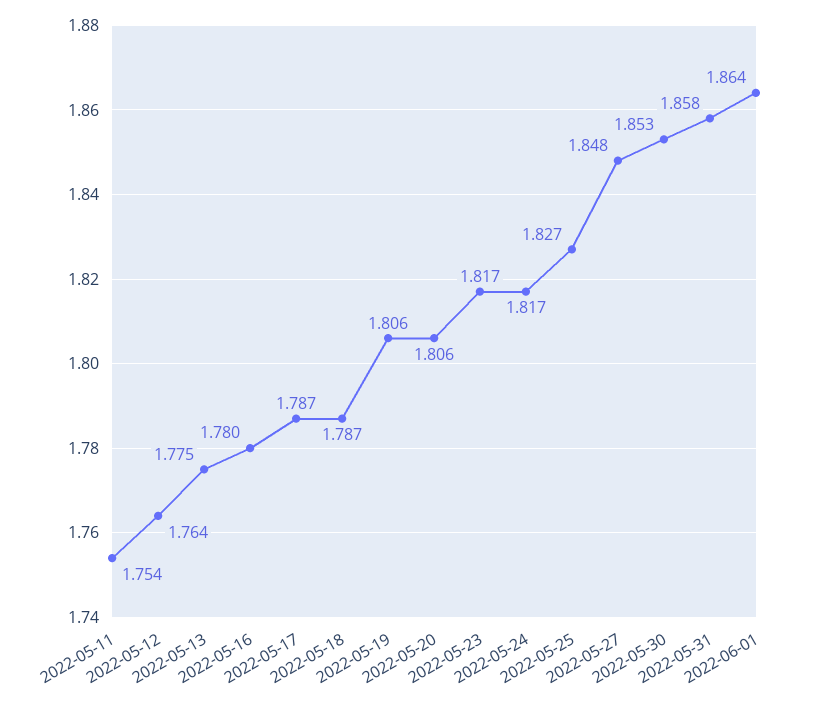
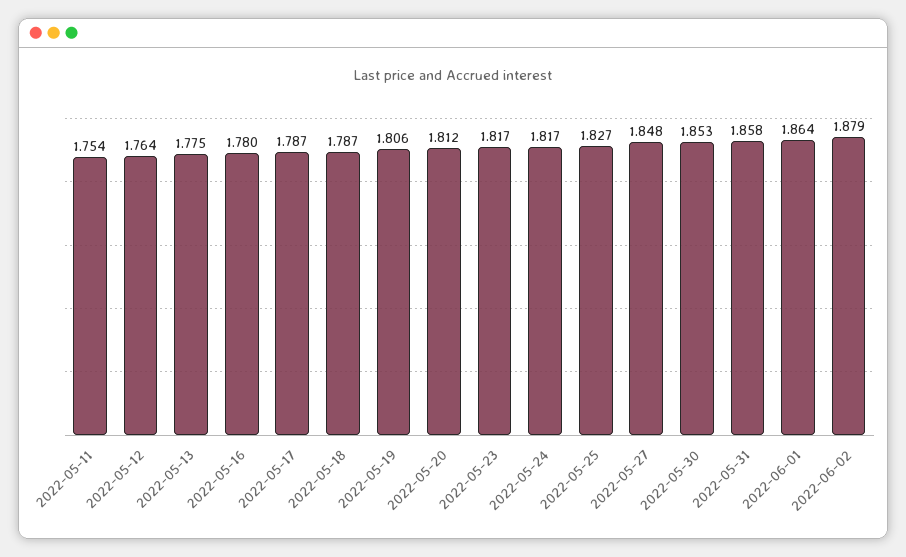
2022-05-20: 1.806 -> 1.812
2022-06-02: none -> 1.879

